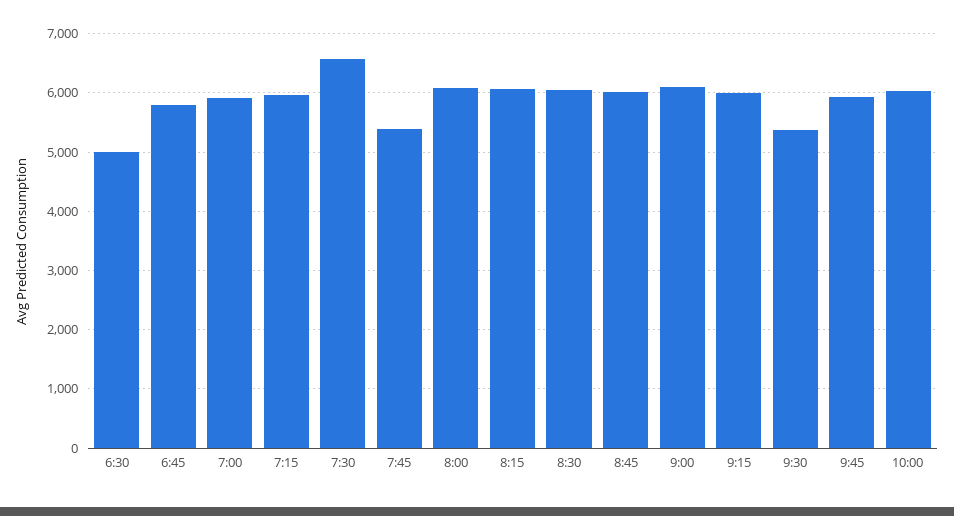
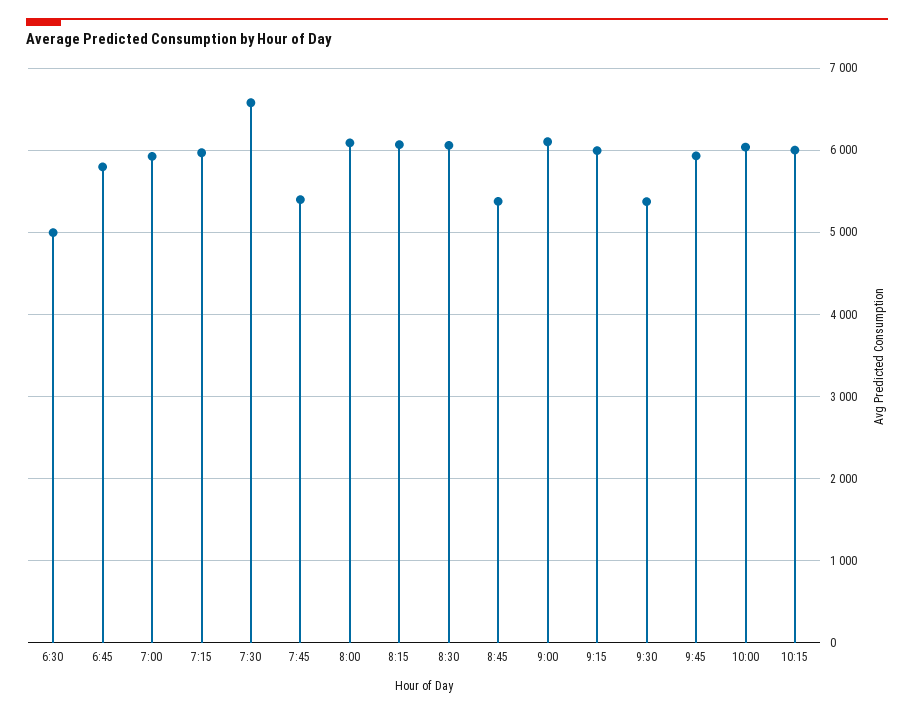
8:45: 6000 -> 5400
10:15: none -> 6000

